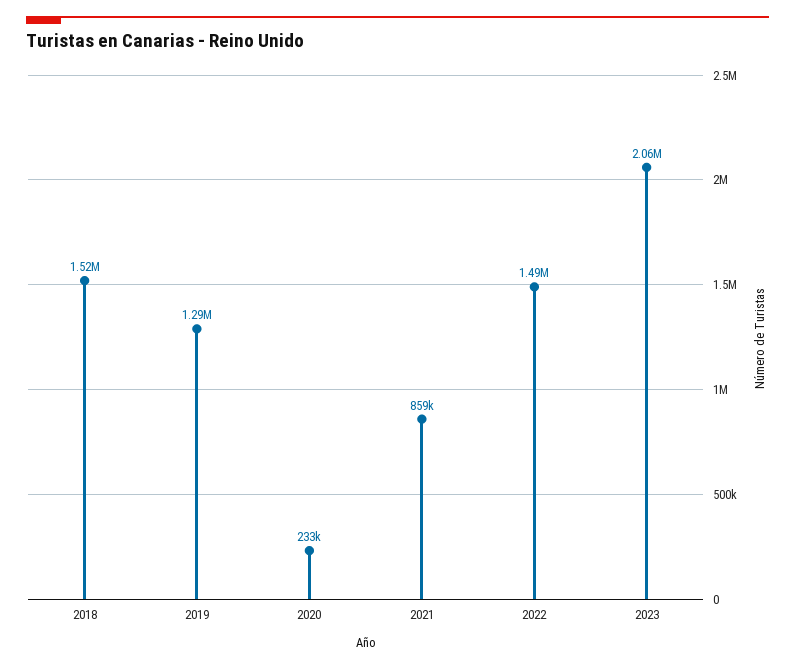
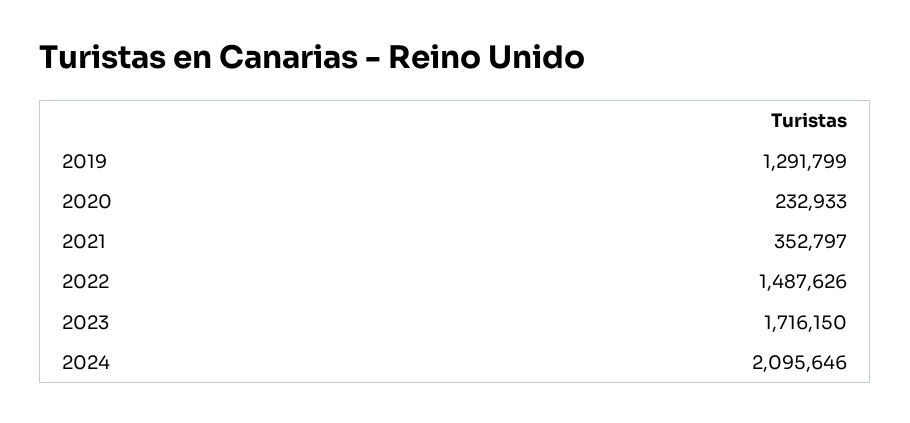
2018: 1520000 -> none
2021: 859000 -> 352797
2023: 2060000 -> 1716150
2024: none -> 2095646

